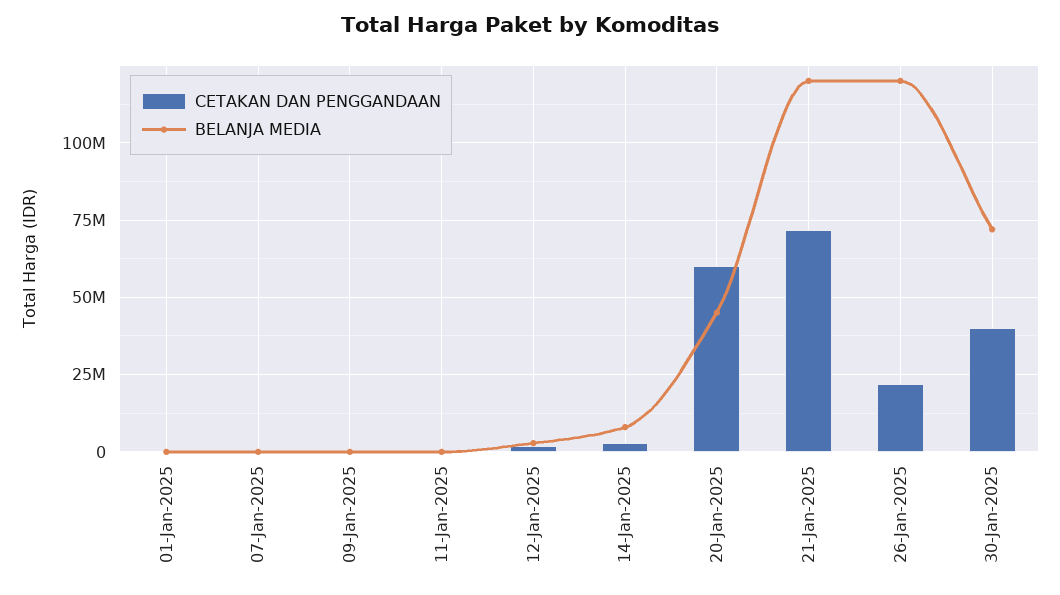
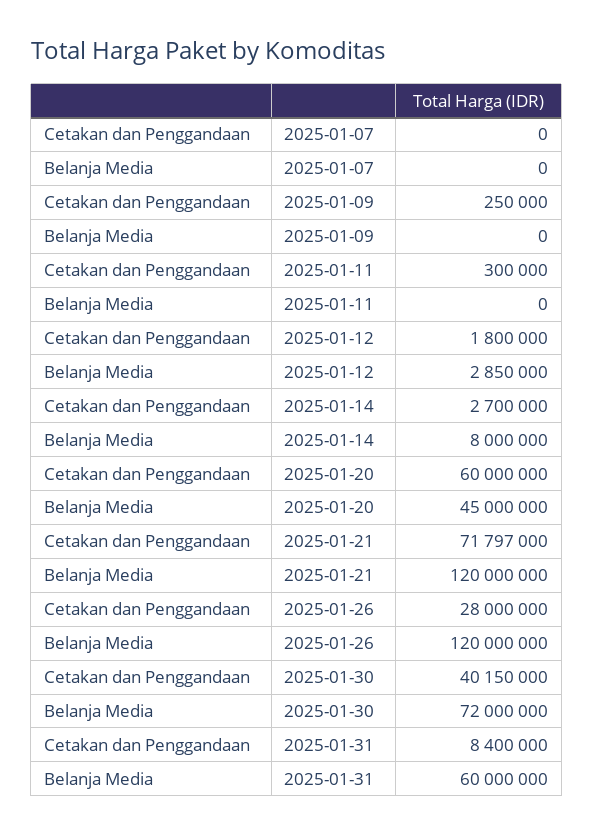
CETAKAN DAN PENGGANDAAN, 01-Jan-2025: 0 -> none
BELANJA MEDIA, 01-Jan-2025: 0 -> none
CETAKAN DAN PENGGANDAAN, 26-Jan-2025: 22500000 -> 28000000
CETAKAN DAN PENGGANDAAN, 2025-01-31: none -> 8400000
BELANJA MEDIA, 2025-01-31: none -> 60000000

